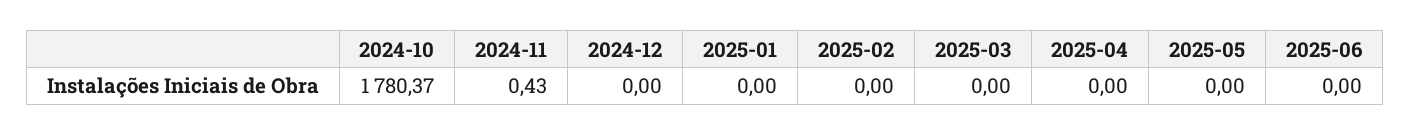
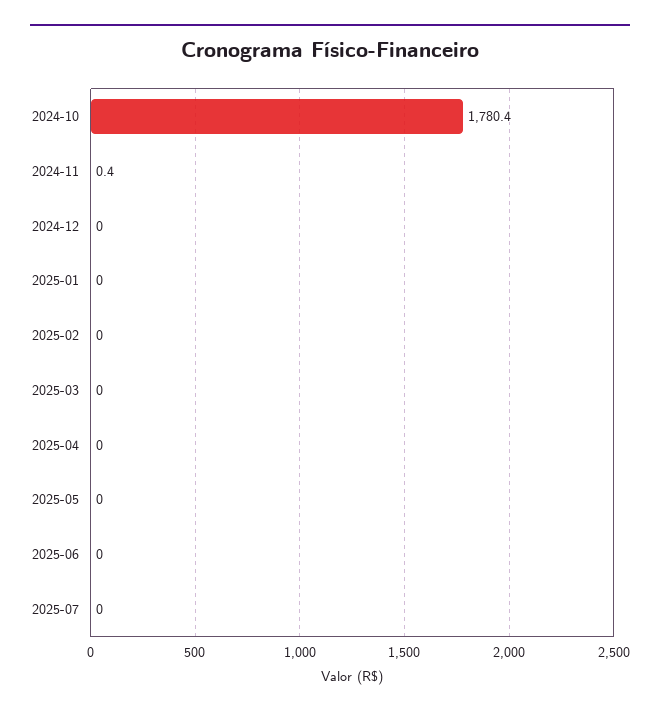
2025-07: none -> 0

